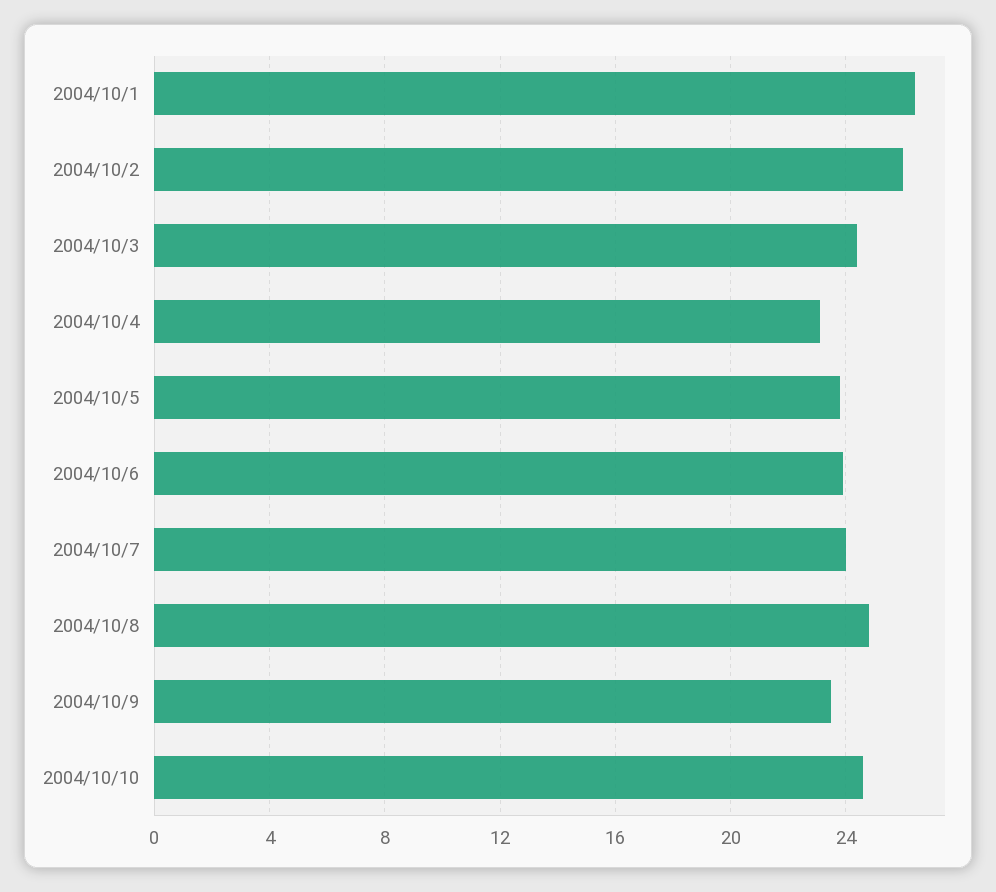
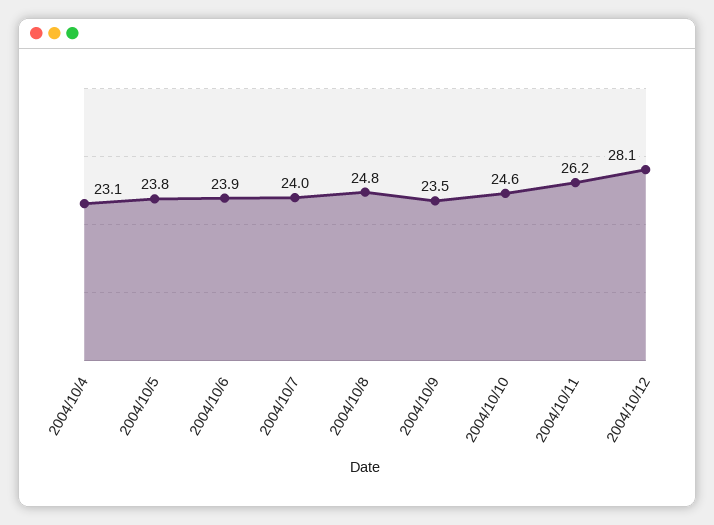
2004/10/1: 26.5 -> none
2004/10/2: 26 -> none
2004/10/3: 24.5 -> none
2004/10/11: none -> 26.2
2004/10/12: none -> 28.1

